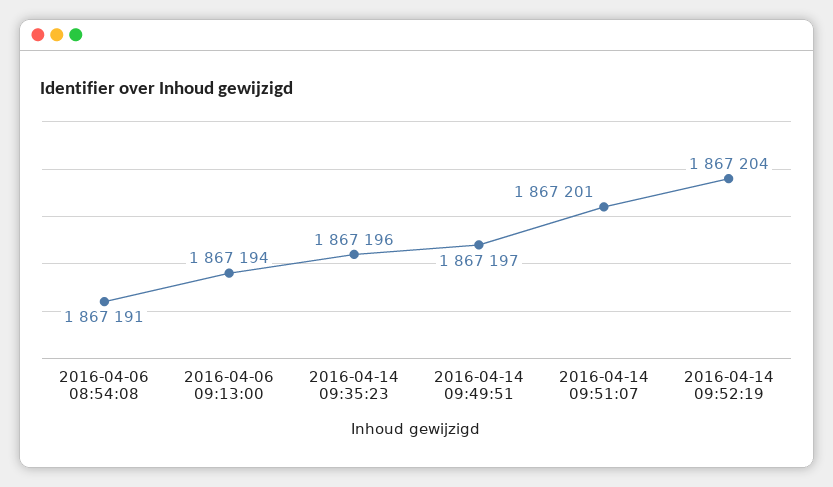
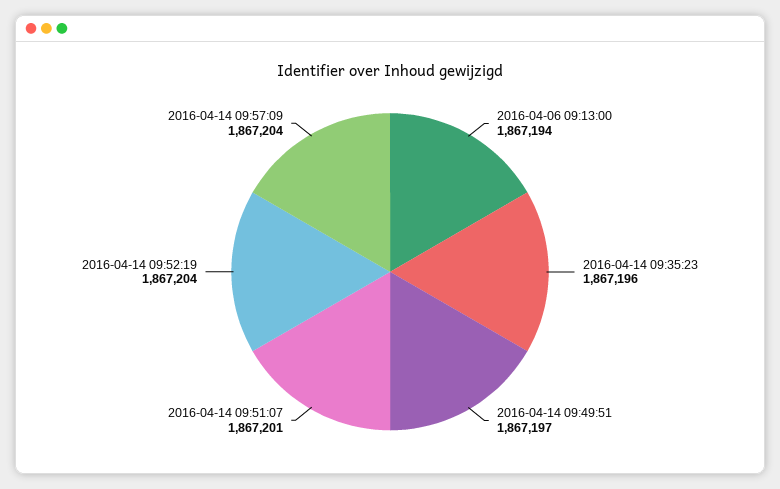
2016-04-06 08:54:08: 1867191 -> none
2016-04-14 09:57:09: none -> 1867204

